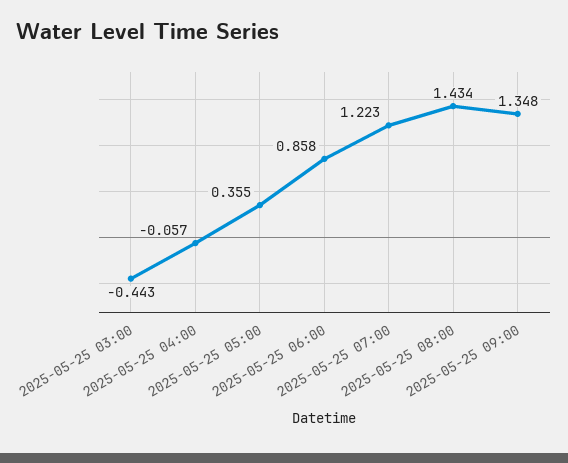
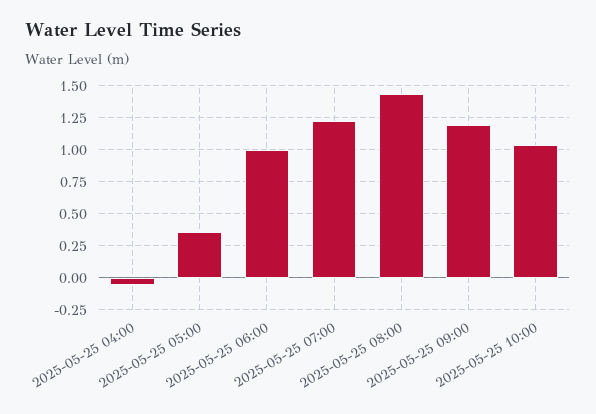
2025-05-25 03:00: -0.443 -> none
2025-05-25 06:00: 0.858 -> 1
2025-05-25 09:00: 1.348 -> 1.2
2025-05-25 10:00: none -> 1.05

